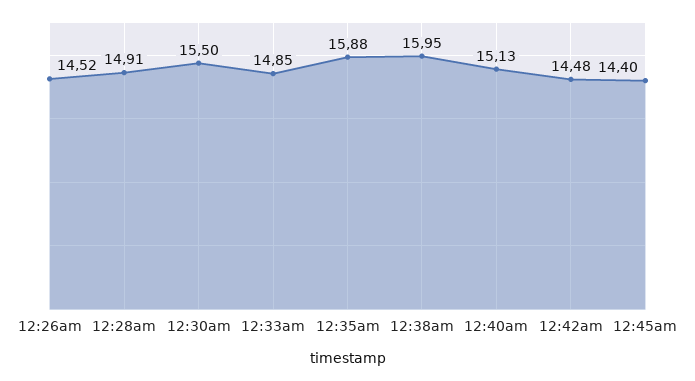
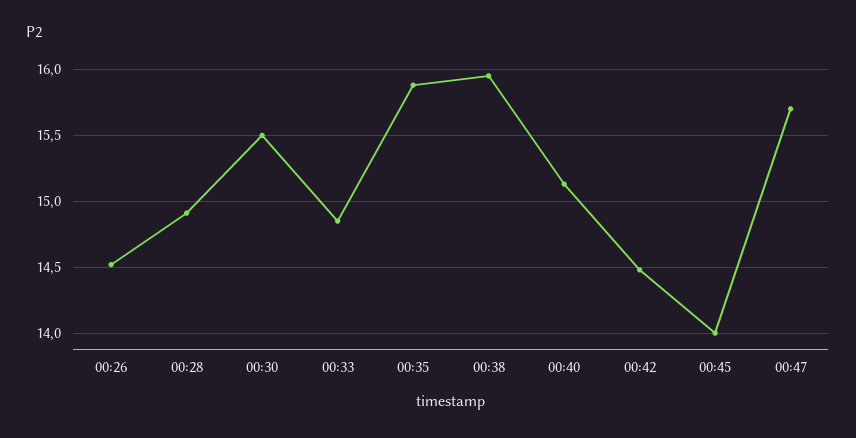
12:45am: 14.4 -> 14
00:47: none -> 15.7

